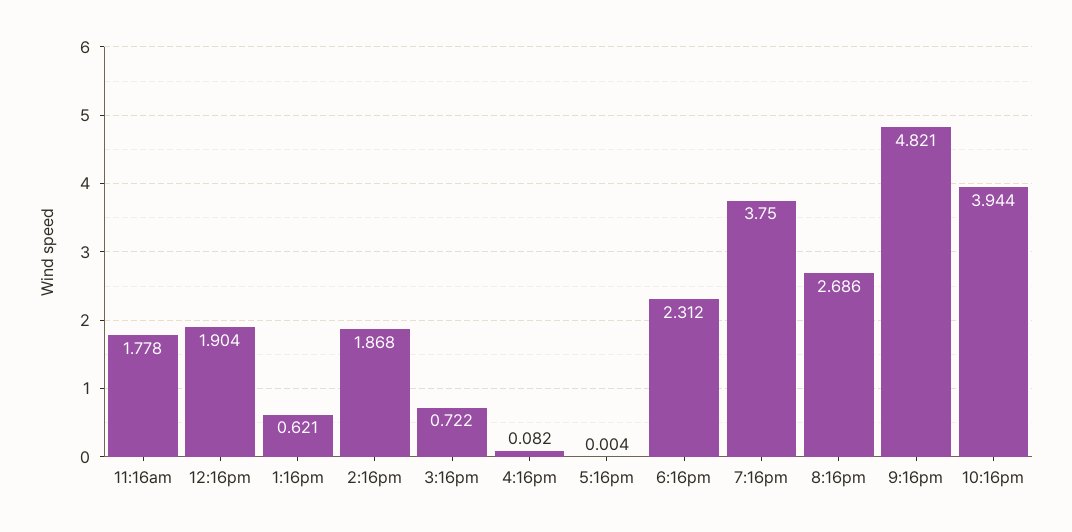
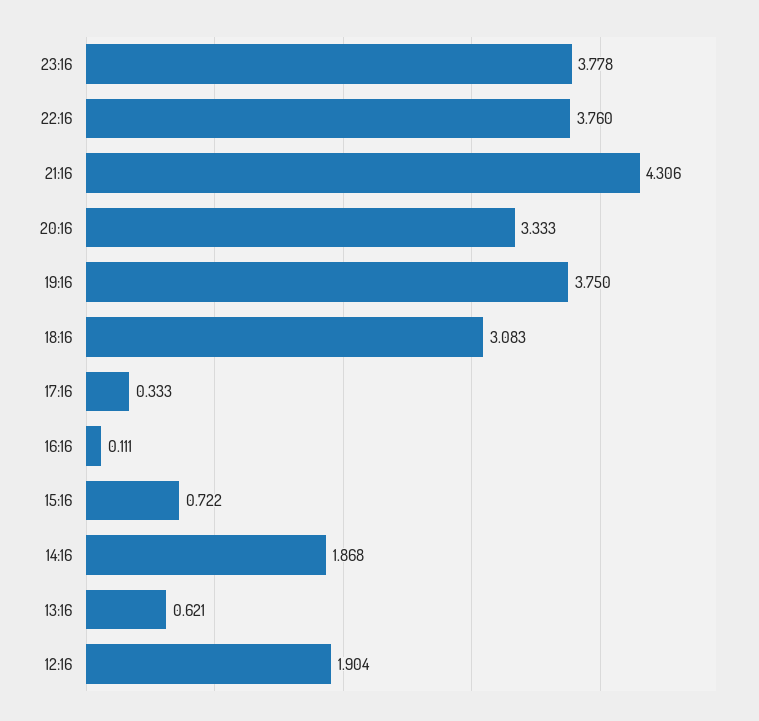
11:16am: 1.778 -> none
4:16pm: 0.082 -> 0.111
5:16pm: 0.004 -> 0.333
6:16pm: 2.312 -> 3.083
8:16pm: 2.686 -> 3.333
9:16pm: 4.821 -> 4.306
10:16pm: 3.944 -> 3.76
23:16: none -> 3.778

